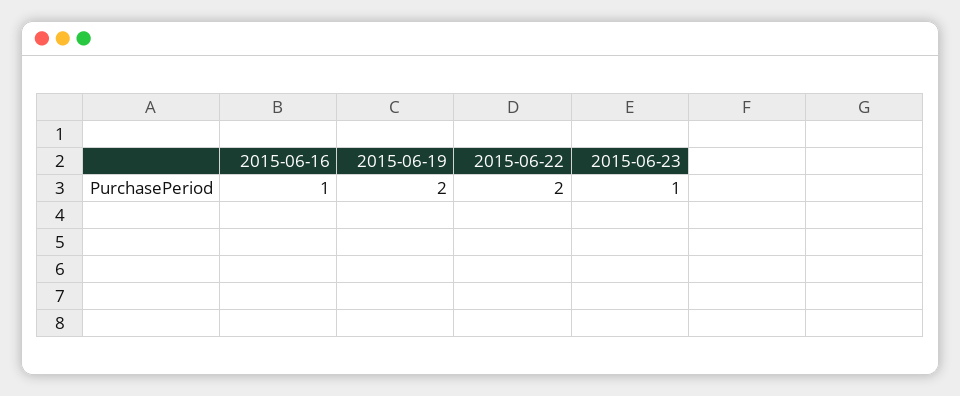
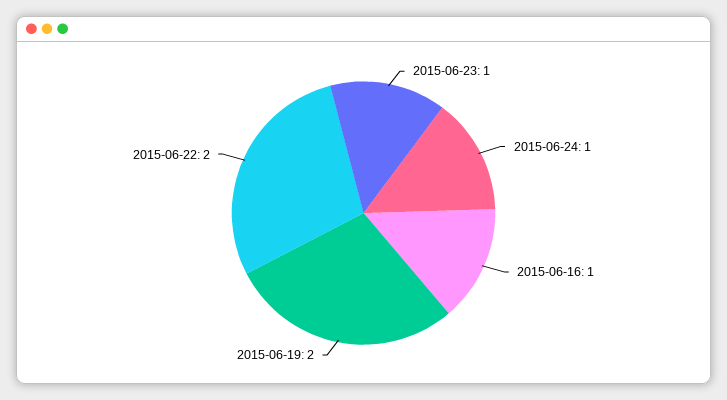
2015-06-24: none -> 1

